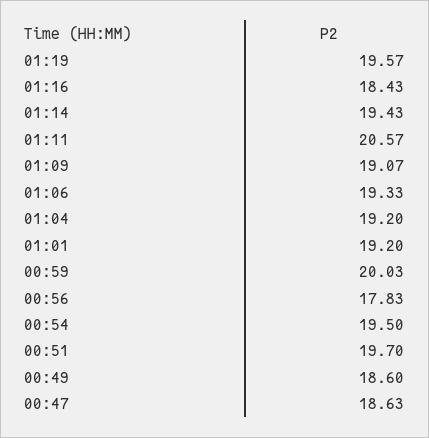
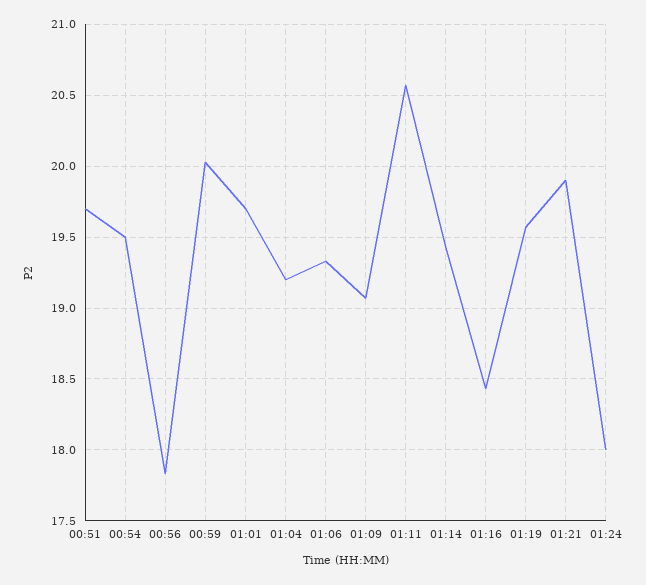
01:01: 19.2 -> 19.7
00:49: 18.6 -> none
00:47: 18.63 -> none
01:21: none -> 19.9
01:24: none -> 18

